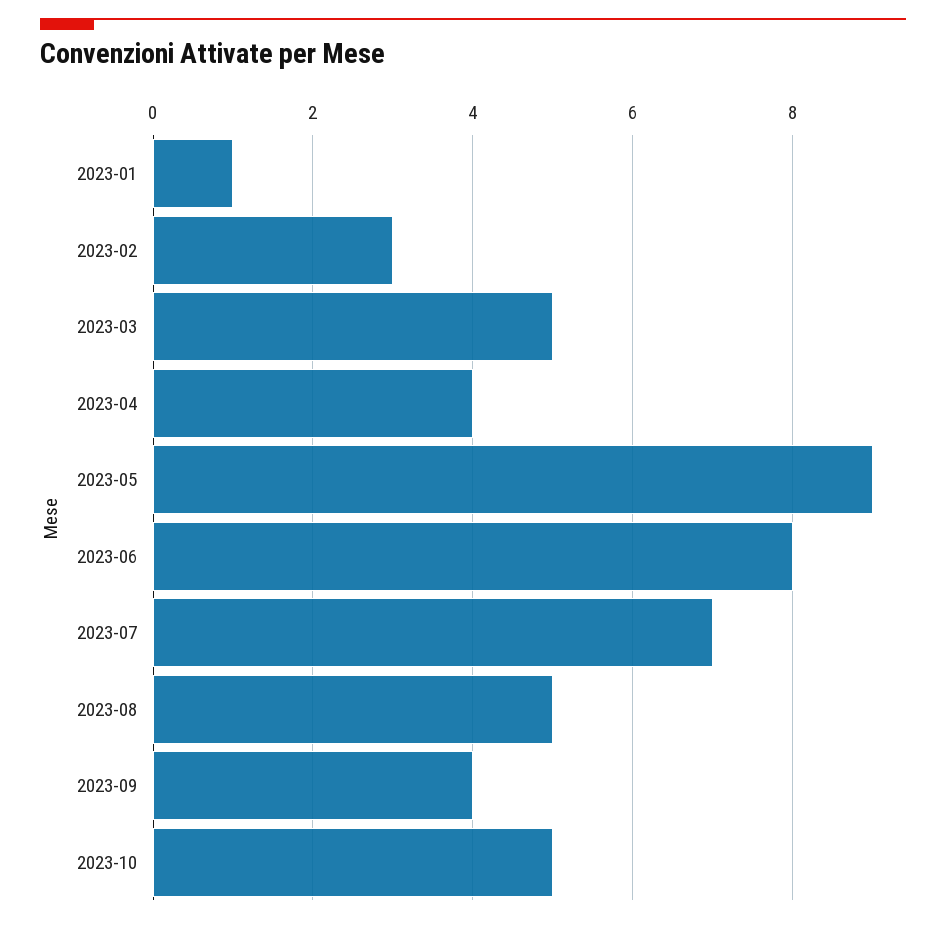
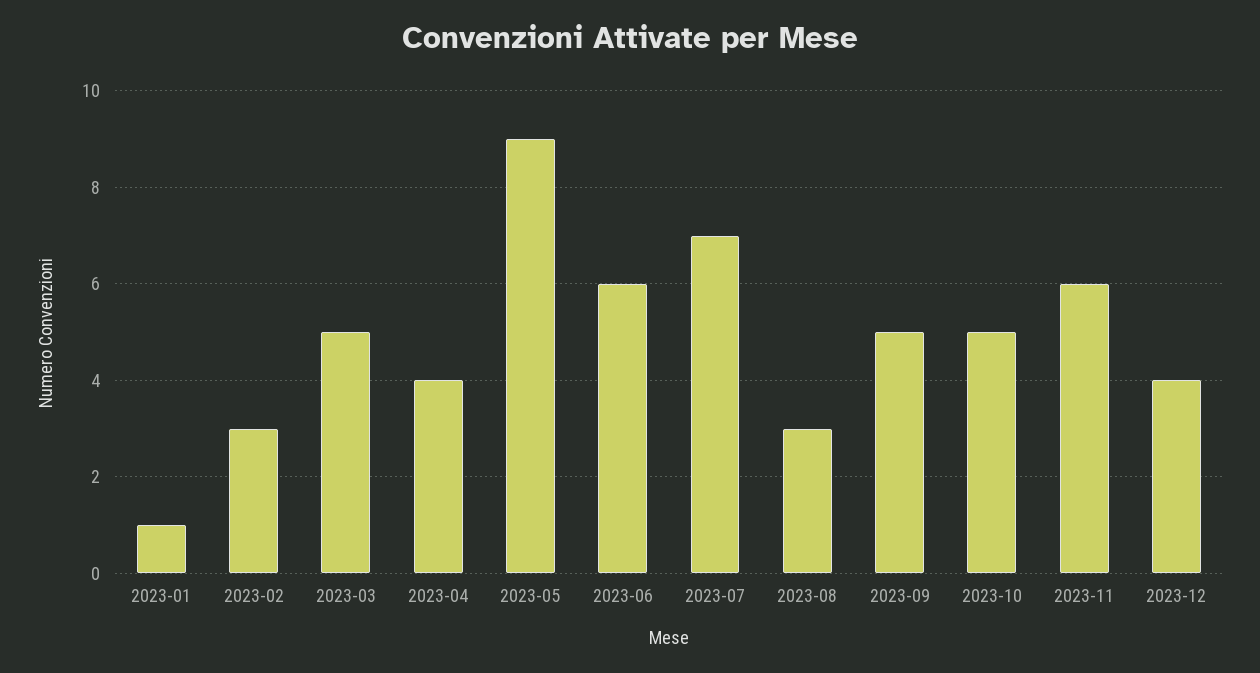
2023-06: 8 -> 6
2023-08: 5 -> 3
2023-09: 4 -> 5
2023-11: none -> 6
2023-12: none -> 4

